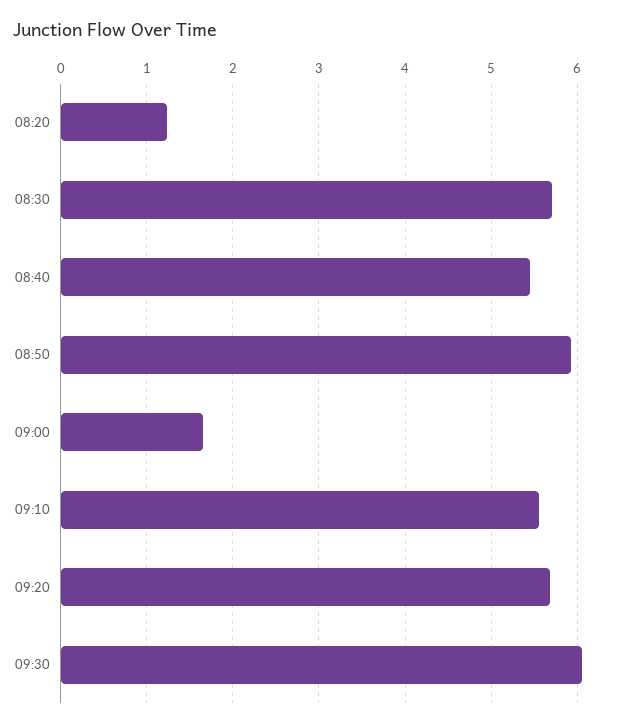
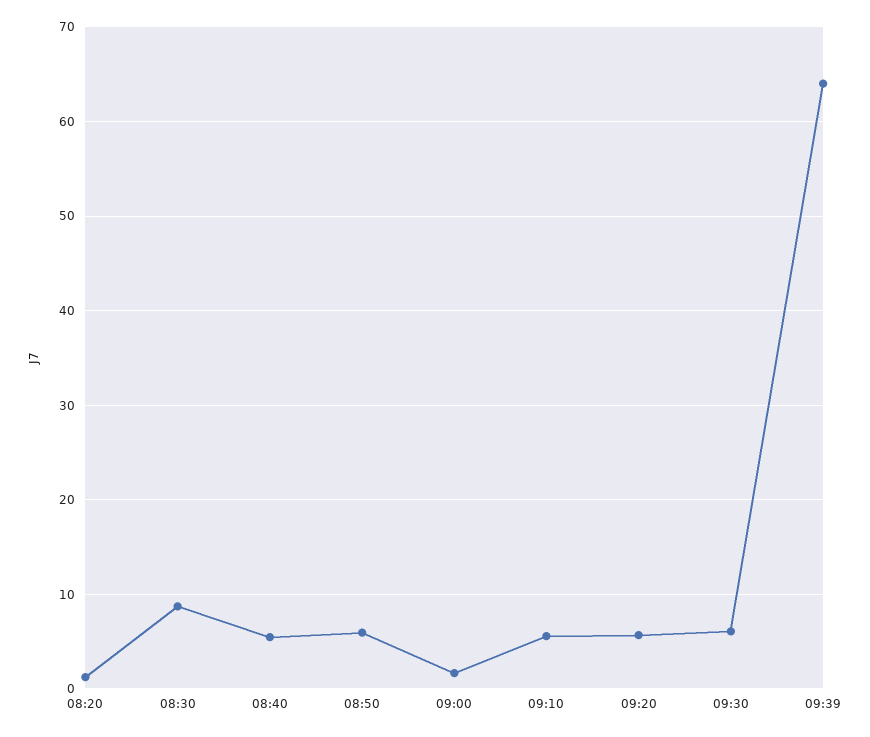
08:30: 5.7 -> 9
09:39: none -> 64

